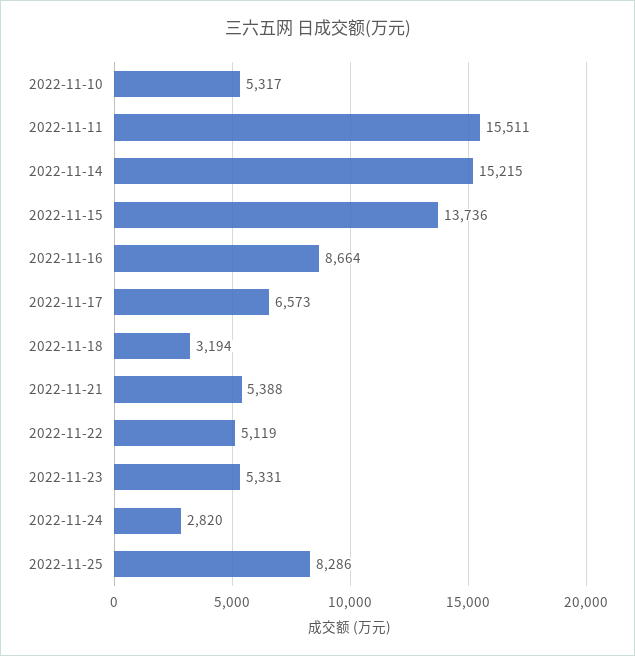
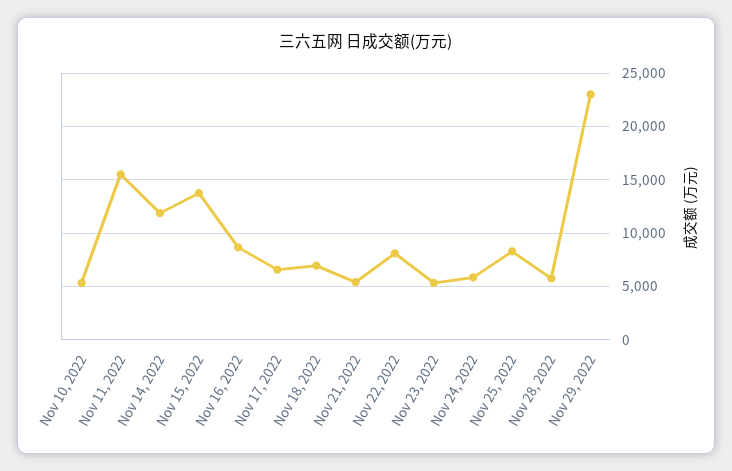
2022-11-14: 15215 -> 12000
2022-11-18: 3194 -> 7000
2022-11-22: 5119 -> 8000
2022-11-24: 2820 -> 6000
Nov 28, 2022: none -> 6000
Nov 29, 2022: none -> 23000

